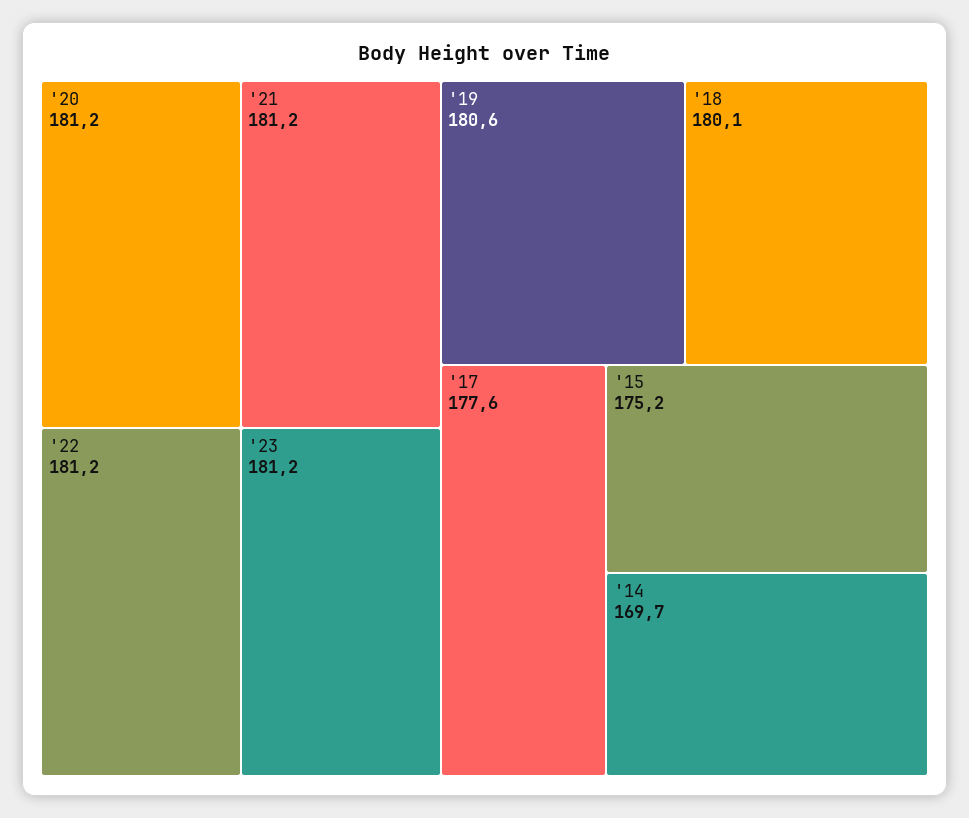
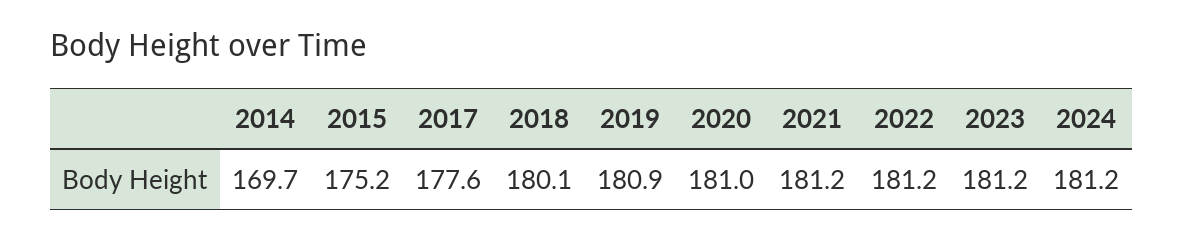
'20: 181.2 -> 181
'19: 180.6 -> 180.9
2024: none -> 181.2

